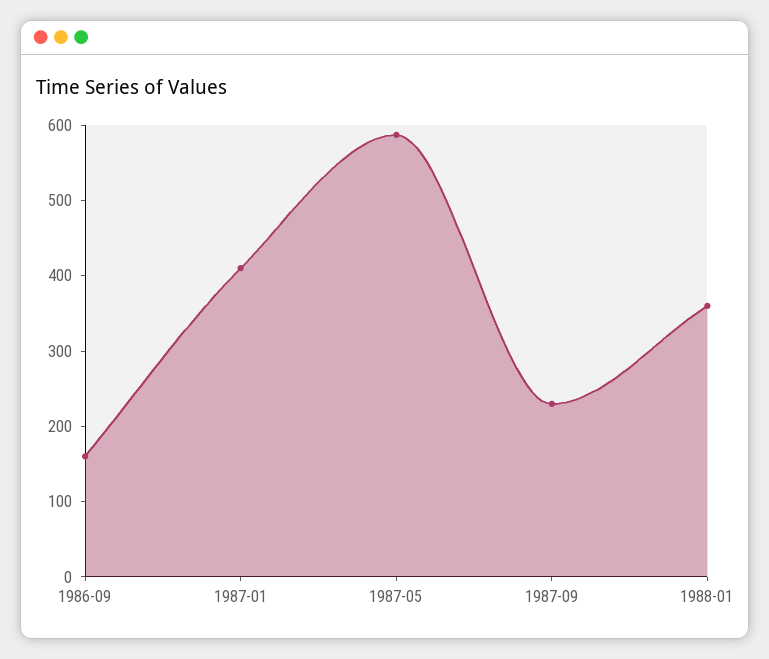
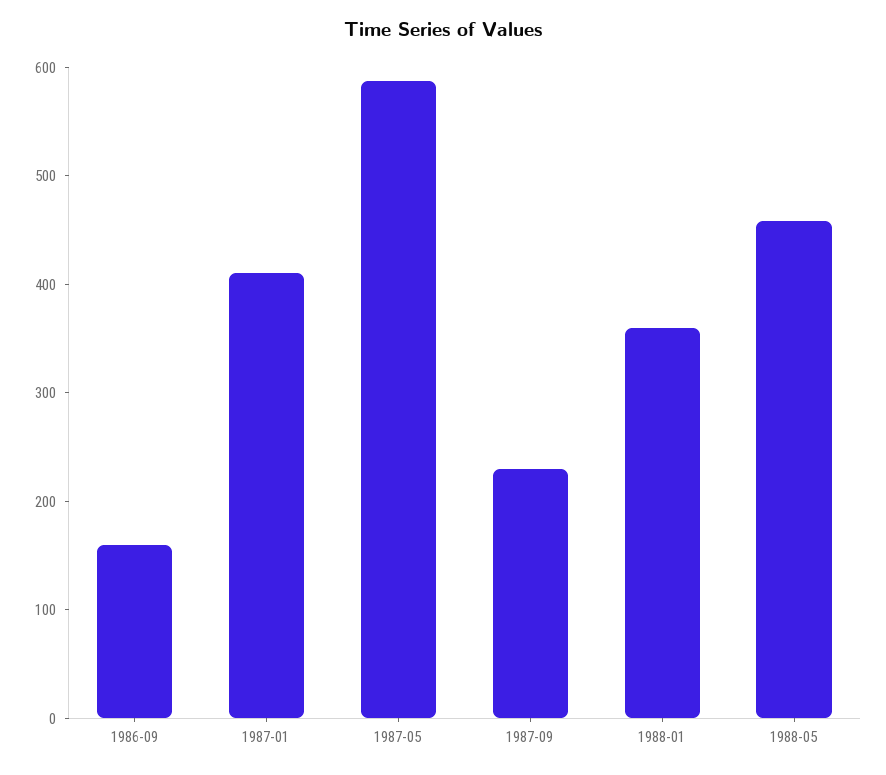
1988-05: none -> 460

